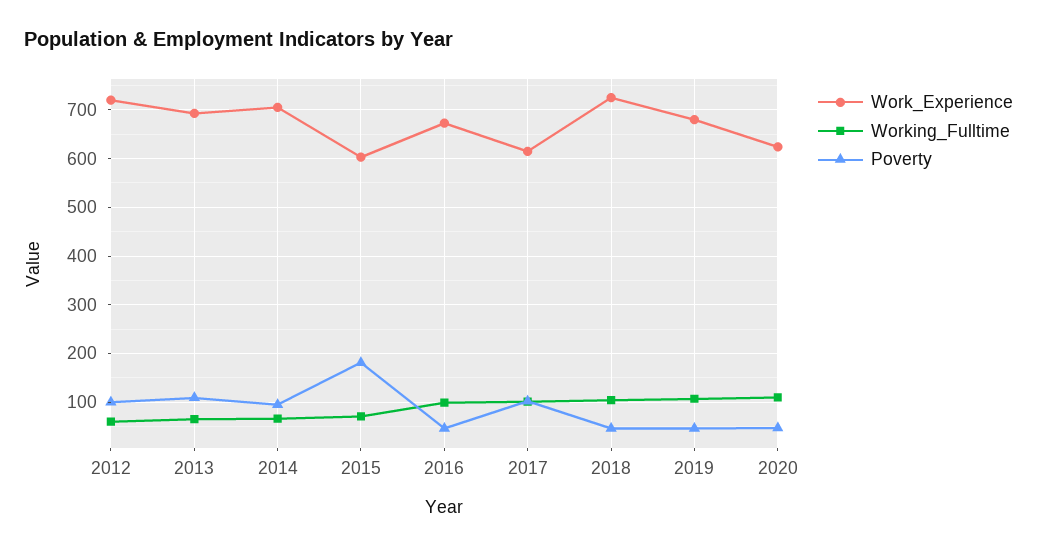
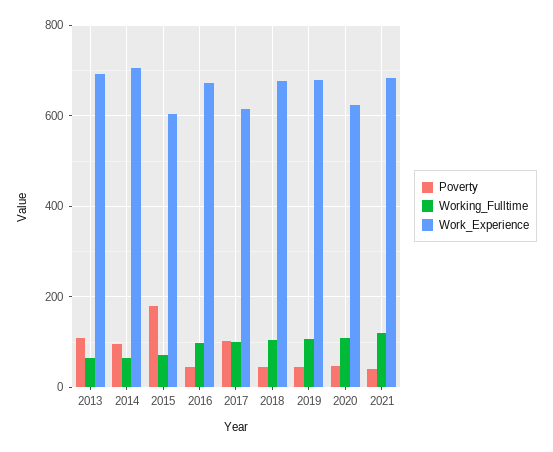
Work_Experience, 2012: 720 -> none
Working_Fulltime, 2012: 60 -> none
Poverty, 2012: 100 -> none
Work_Experience, 2018: 720 -> 680
Poverty, 2021: none -> 40
Working_Fulltime, 2021: none -> 120
Work_Experience, 2021: none -> 680

